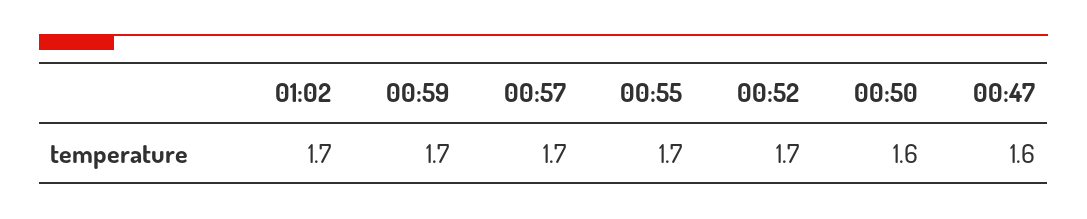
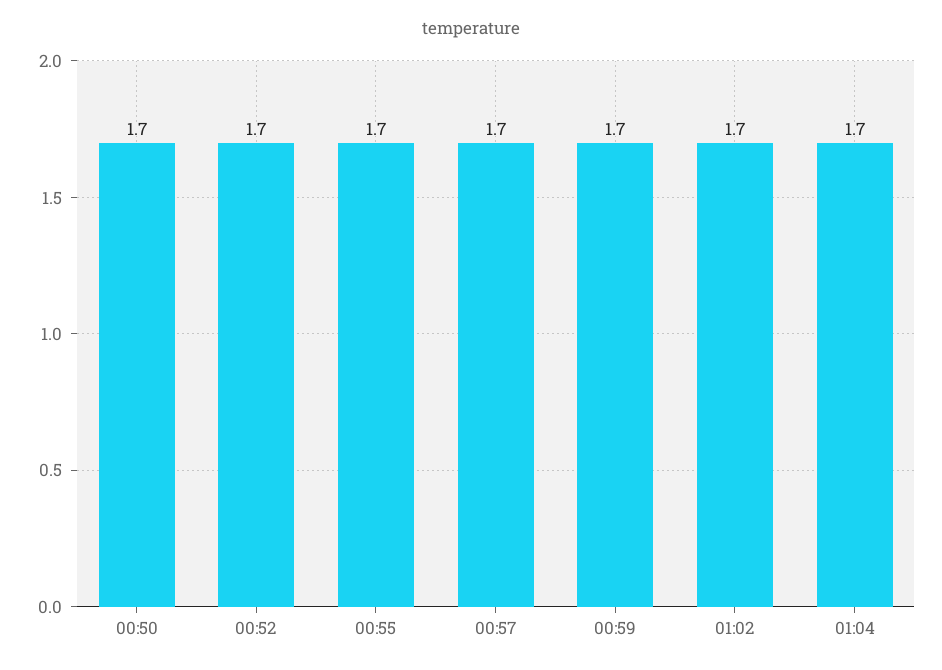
00:50: 1.6 -> 1.7
00:47: 1.6 -> none
01:04: none -> 1.7

